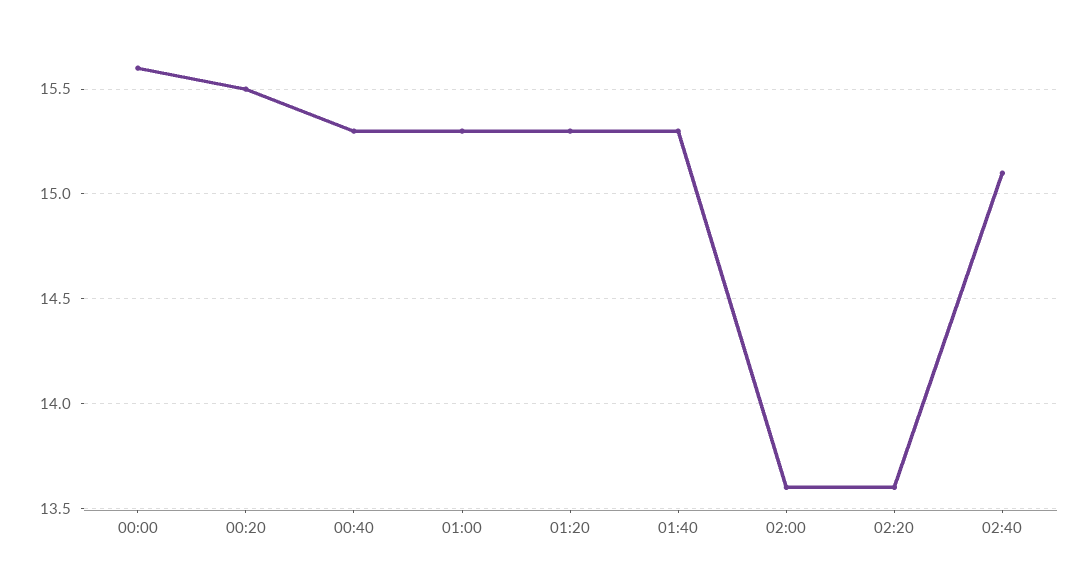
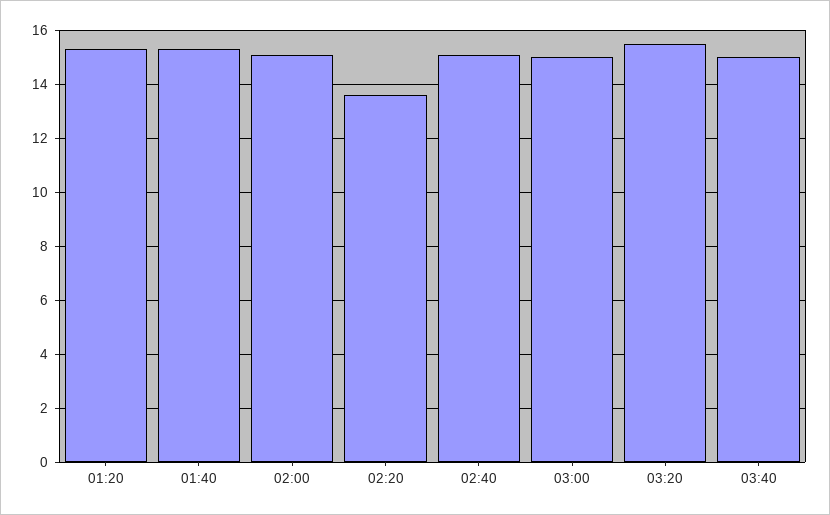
00:00: 15.6 -> none
00:20: 15.5 -> none
00:40: 15.3 -> none
01:00: 15.3 -> none
02:00: 13.6 -> 15
03:00: none -> 15
03:20: none -> 15.5
03:40: none -> 15

